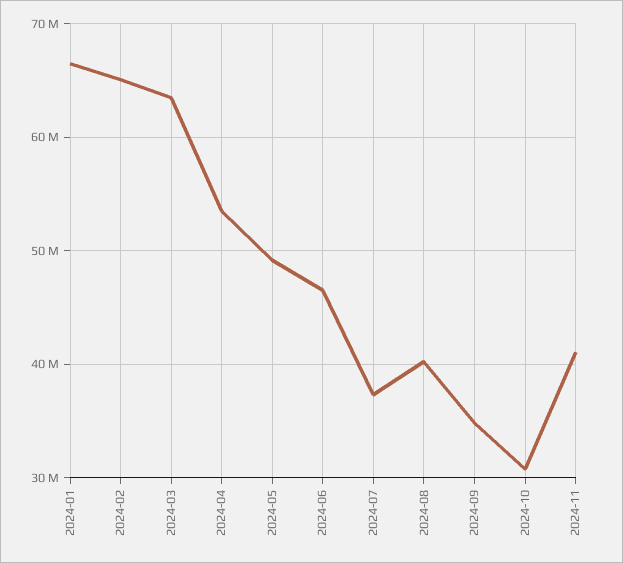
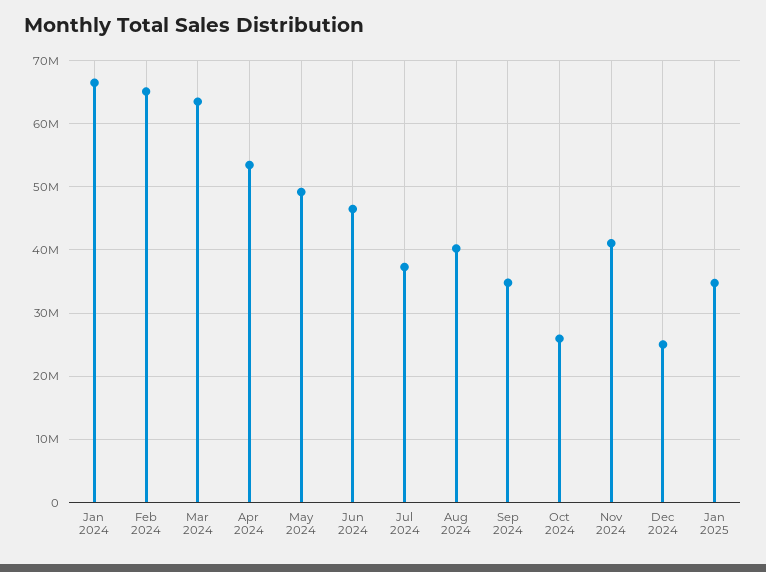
2024-10: 31000000 -> 26000000
Dec 2024: none -> 25000000
Jan 2025: none -> 35000000

